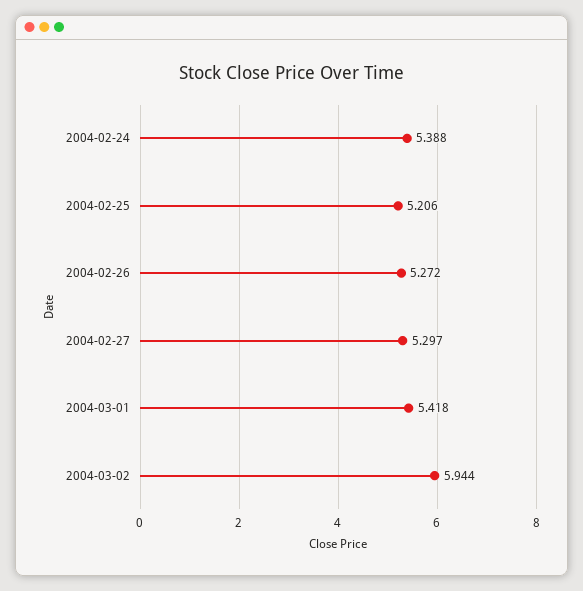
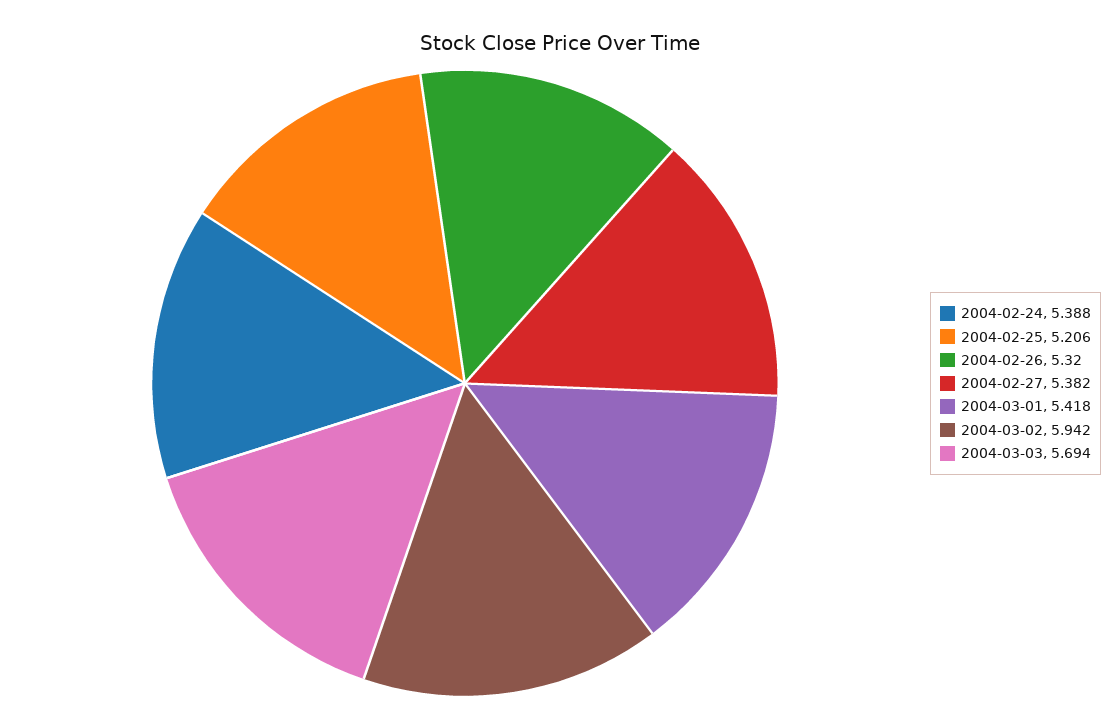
2004-02-26: 5.272 -> 5.32
2004-02-27: 5.297 -> 5.382
2004-03-02: 5.944 -> 5.942
2004-03-03: none -> 5.694

